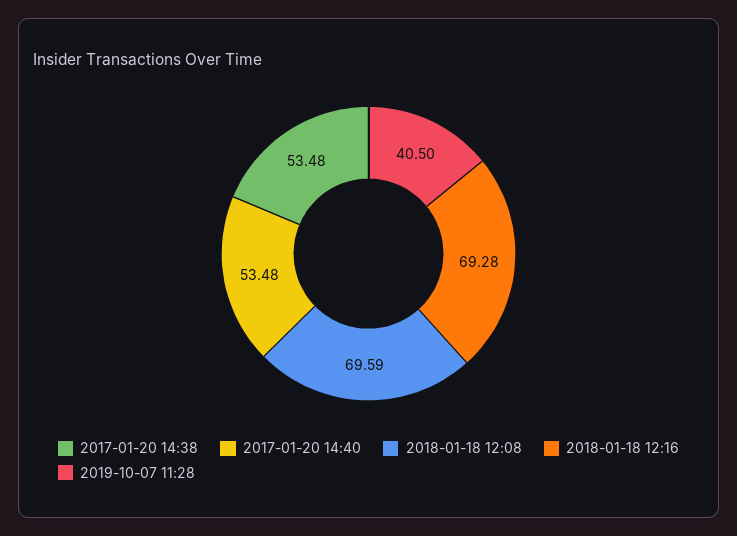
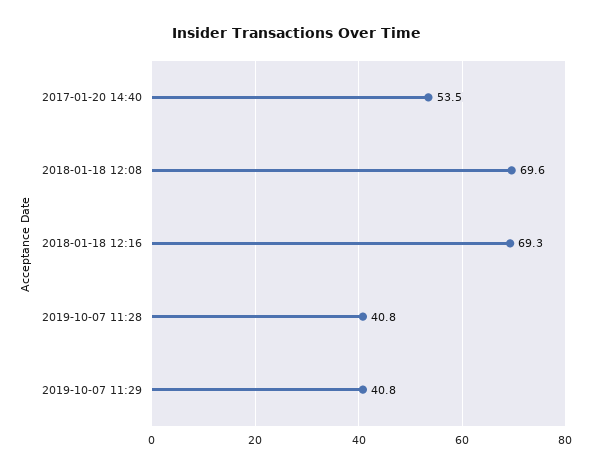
2017-01-20 14:38: 53.48 -> none
2019-10-07 11:28: 40.5 -> 40.8
2019-10-07 11:29: none -> 40.8

